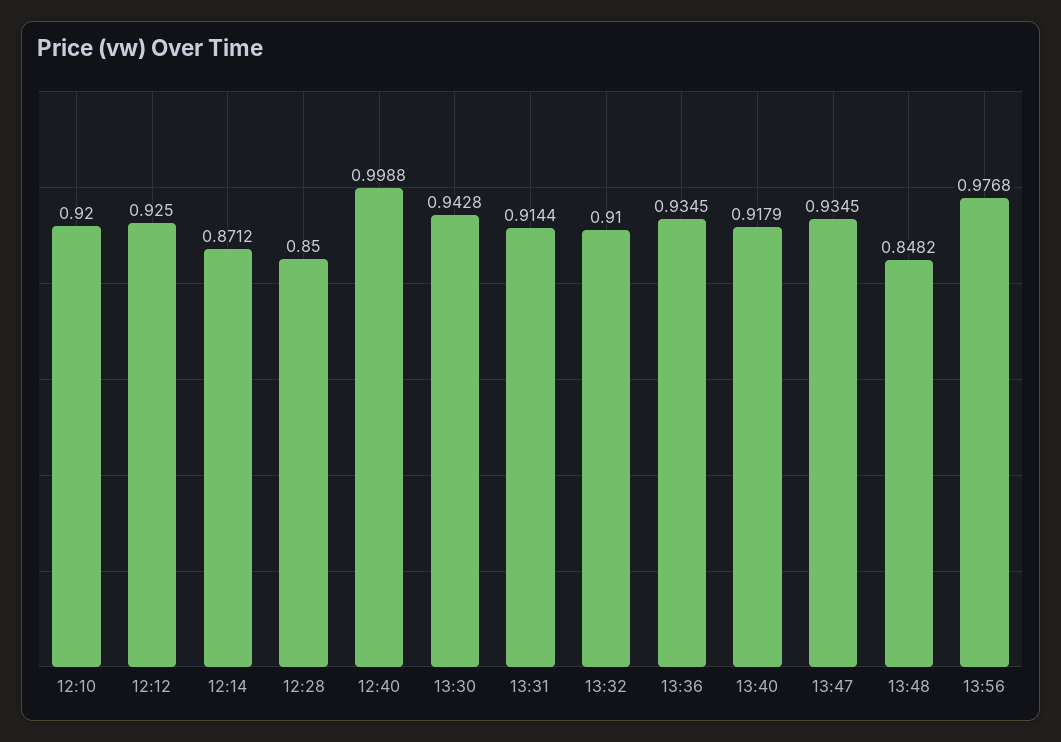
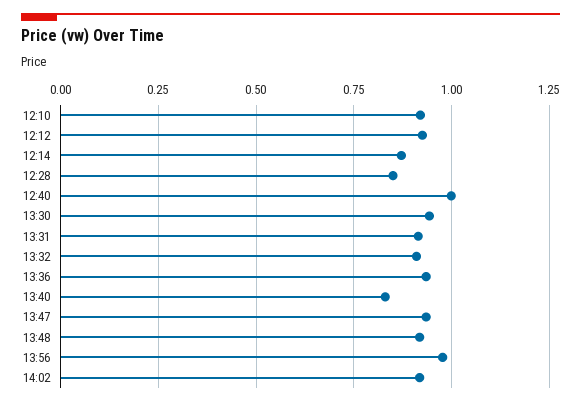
13:40: 0.9179 -> 0.825
13:48: 0.8482 -> 0.925
14:02: none -> 0.925

